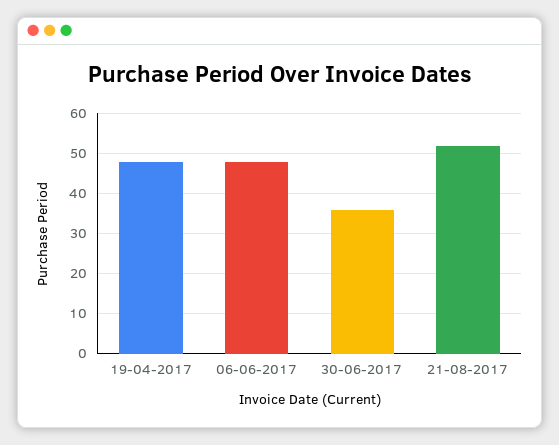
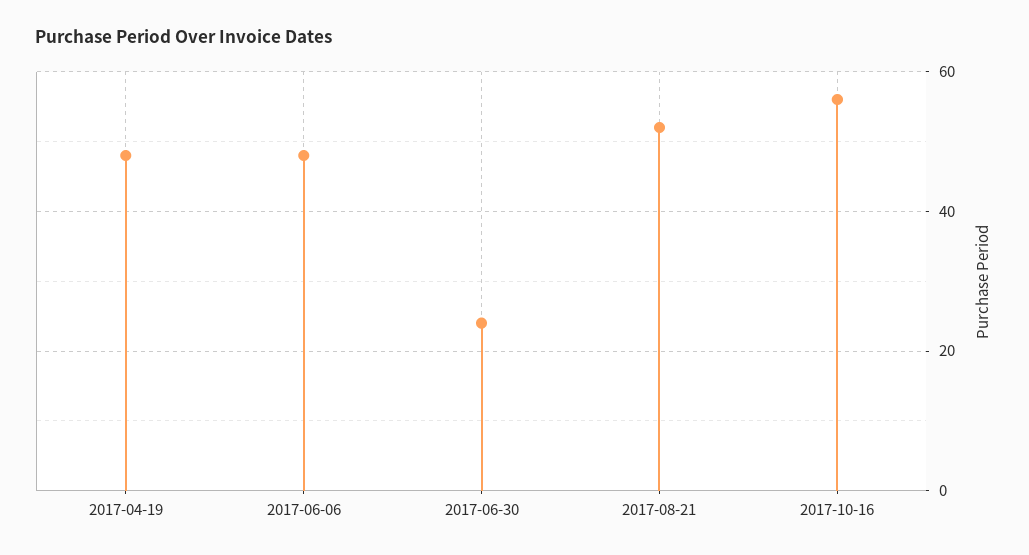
30-06-2017: 35 -> 25
2017-10-16: none -> 55

